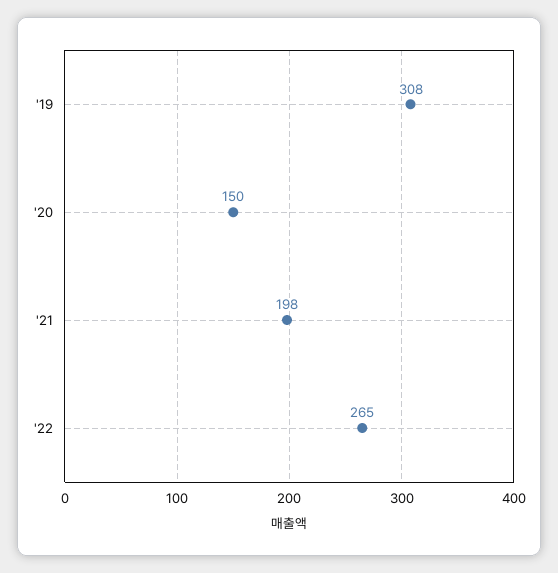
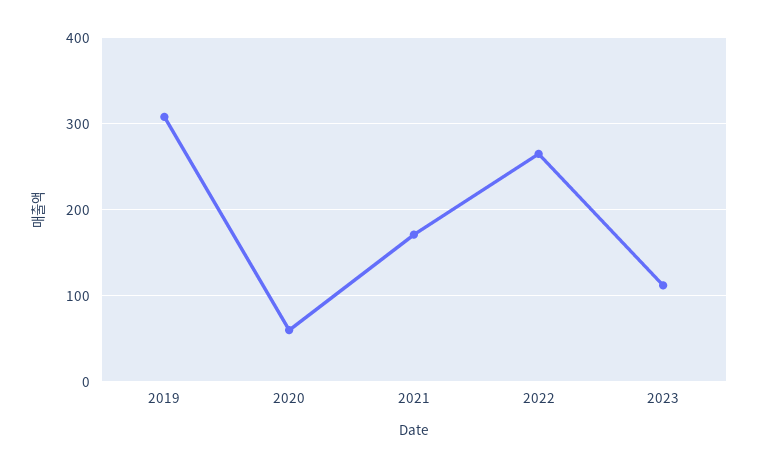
'20: 150 -> 60
'21: 198 -> 170
2023: none -> 110

